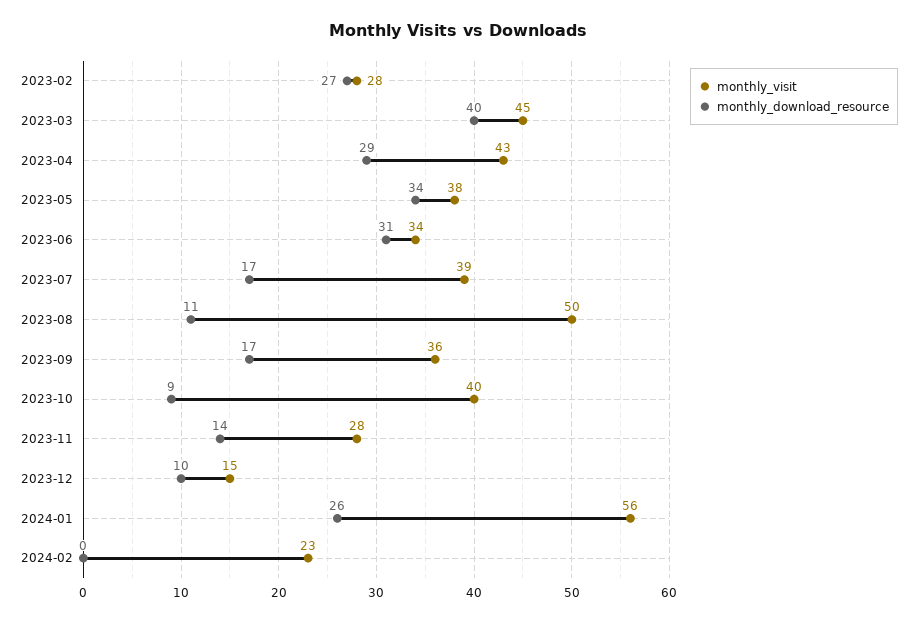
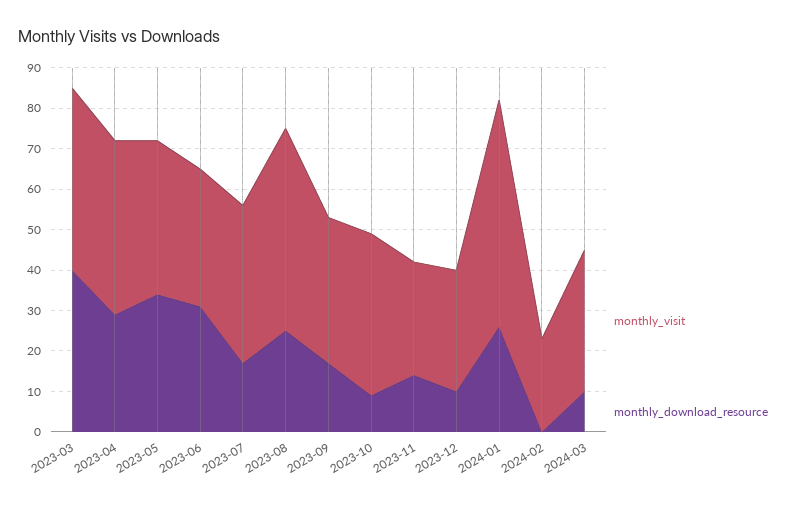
monthly_visit, 2023-02: 28 -> none
monthly_download_resource, 2023-02: 27 -> none
monthly_download_resource, 2023-08: 11 -> 25
monthly_visit, 2023-12: 15 -> 30
monthly_visit, 2024-03: none -> 35
monthly_download_resource, 2024-03: none -> 10

